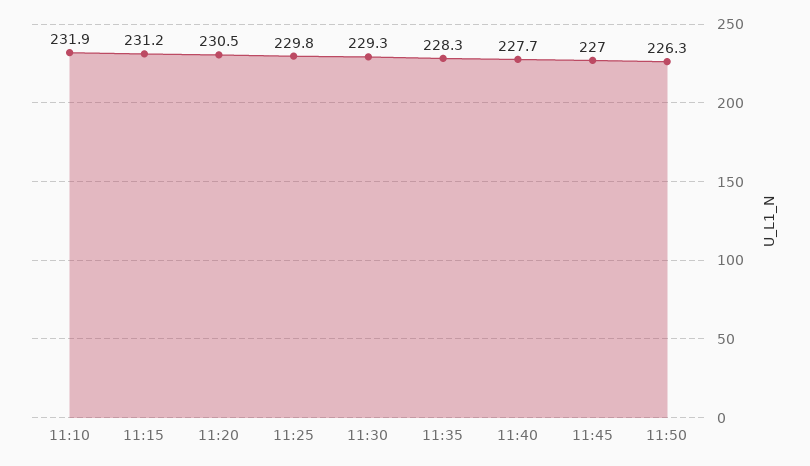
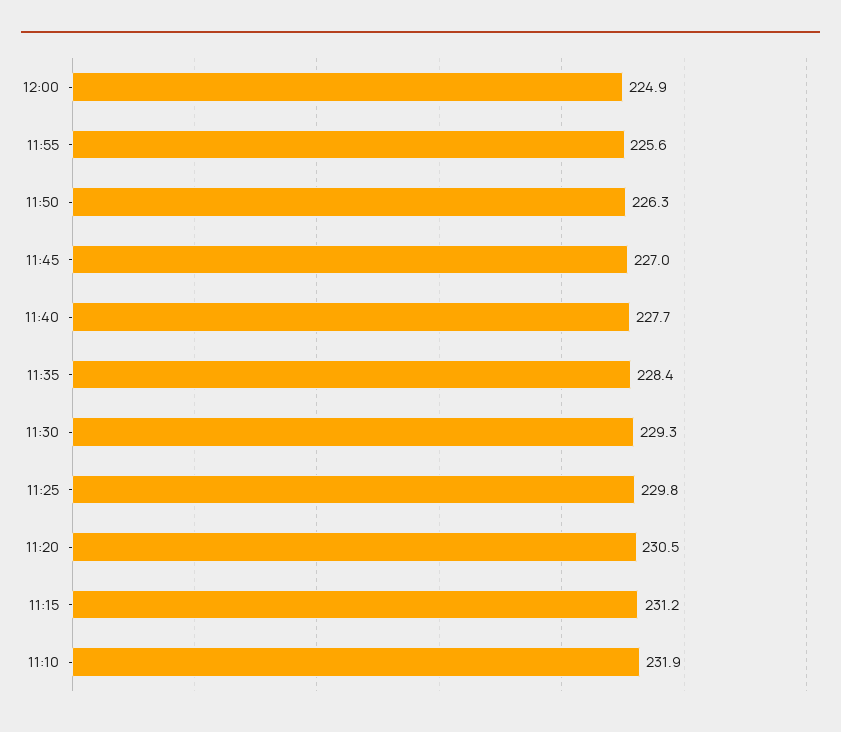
11:35: 228.3 -> 228.4
12:00: none -> 224.9
11:55: none -> 225.6

